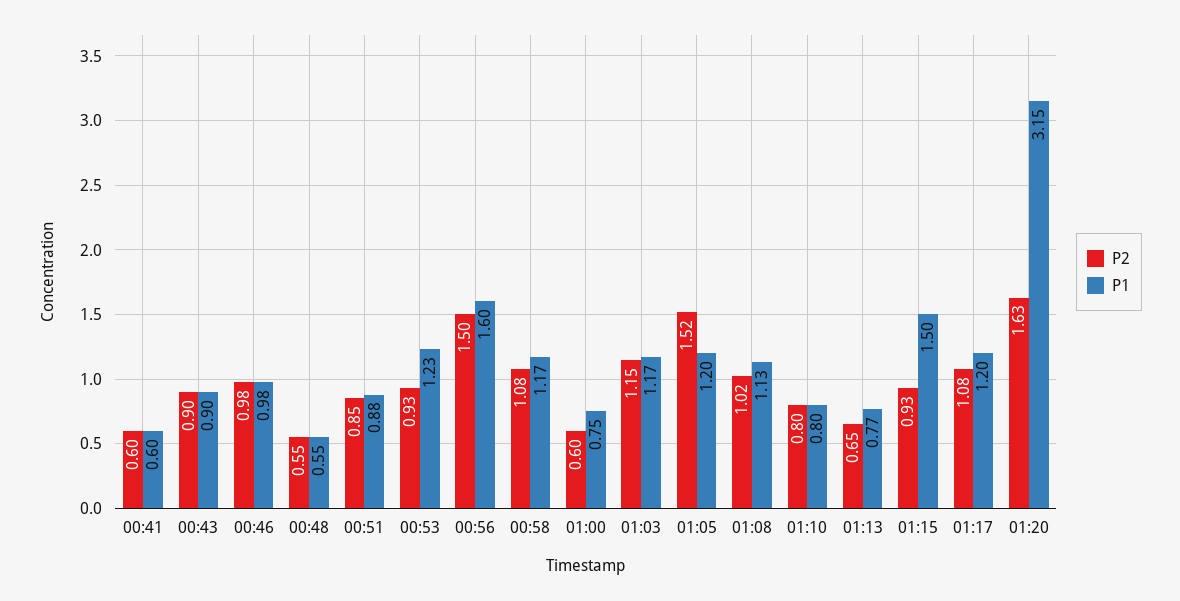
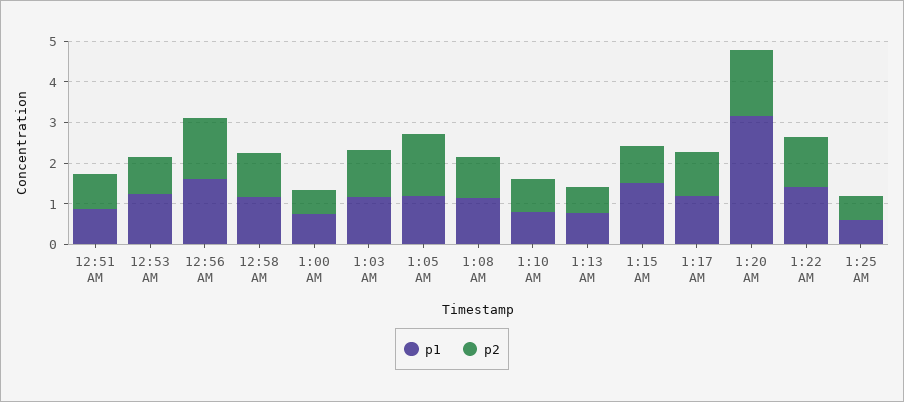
P2, 00:41: 0.6 -> none
P1, 00:41: 0.6 -> none
P2, 00:43: 0.9 -> none
P1, 00:43: 0.9 -> none
P2, 00:46: 0.98 -> none
P1, 00:46: 0.98 -> none
P2, 00:48: 0.55 -> none
P1, 00:48: 0.55 -> none
P1, 1:22 AM: none -> 1.4
P2, 1:22 AM: none -> 1.2
P1, 1:25 AM: none -> 0.6
P2, 1:25 AM: none -> 0.6

